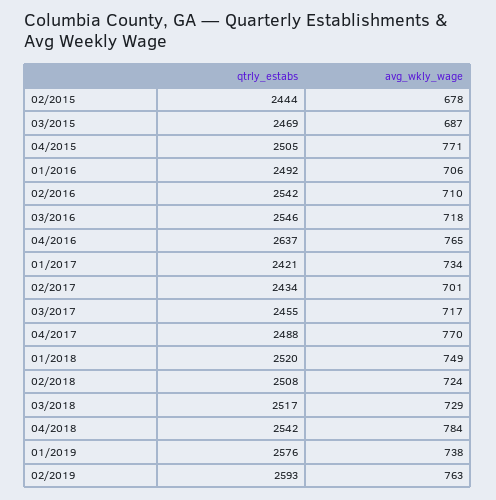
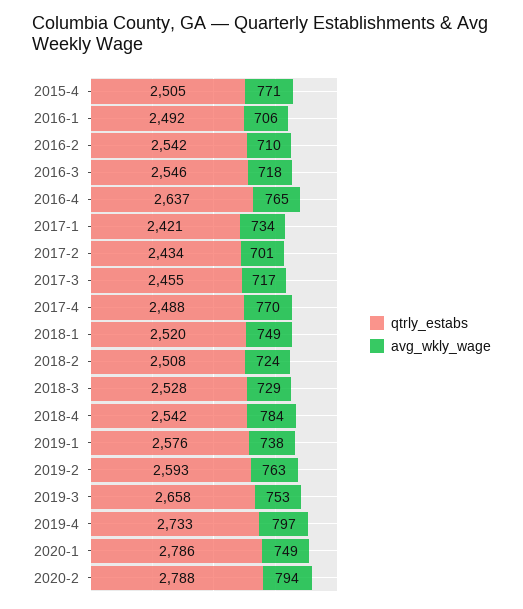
qtrly_estabs, 02/2015: 2444 -> none
avg_wkly_wage, 02/2015: 678 -> none
qtrly_estabs, 03/2015: 2469 -> none
avg_wkly_wage, 03/2015: 687 -> none
qtrly_estabs, 03/2018: 2517 -> 2528
qtrly_estabs, 2019-3: none -> 2658
avg_wkly_wage, 2019-3: none -> 753
qtrly_estabs, 2019-4: none -> 2733
avg_wkly_wage, 2019-4: none -> 797
qtrly_estabs, 2020-1: none -> 2786
avg_wkly_wage, 2020-1: none -> 749
qtrly_estabs, 2020-2: none -> 2788
avg_wkly_wage, 2020-2: none -> 794

